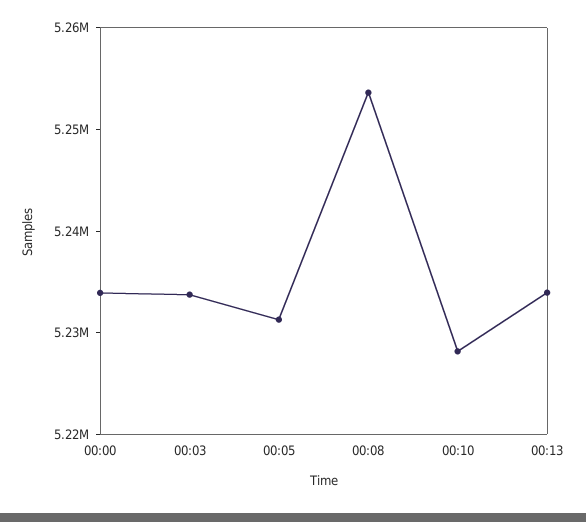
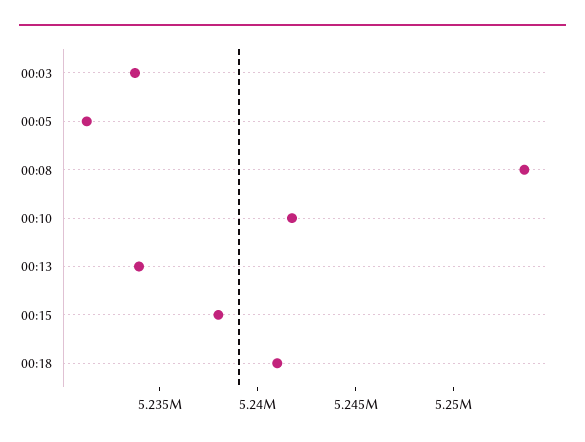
00:00: 5234000 -> none
00:10: 5228000 -> 5242000
00:15: none -> 5238000
00:18: none -> 5241000

